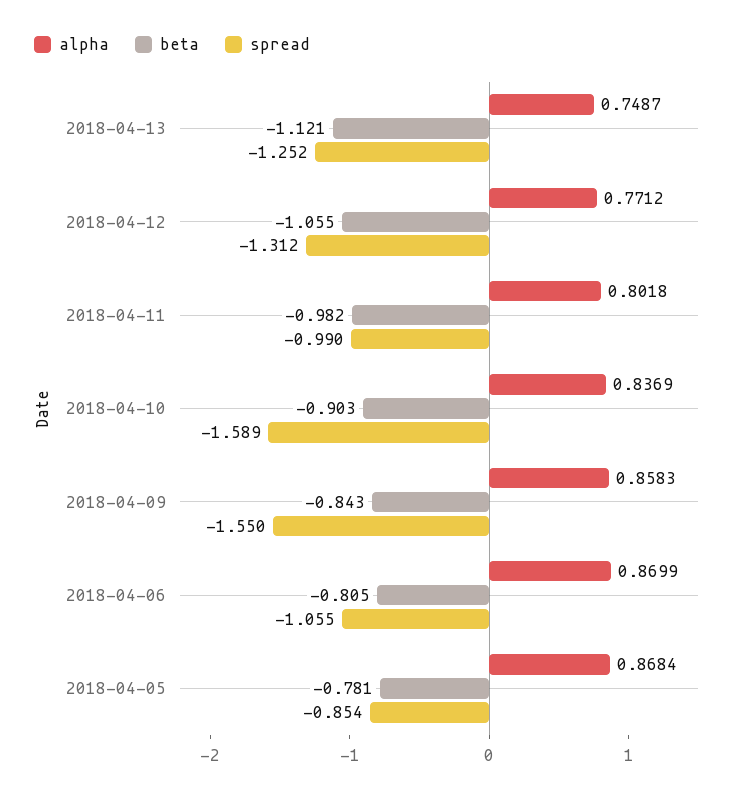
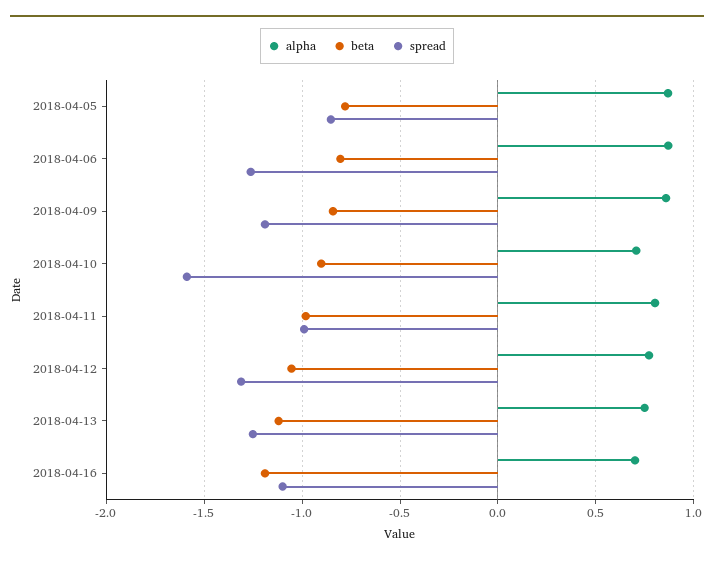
alpha, 2018-04-10: 0.8369 -> 0.7
spread, 2018-04-09: -1.55 -> -1.2
spread, 2018-04-06: -1.055 -> -1.25
alpha, 2018-04-16: none -> 0.7
beta, 2018-04-16: none -> -1.2
spread, 2018-04-16: none -> -1.1

